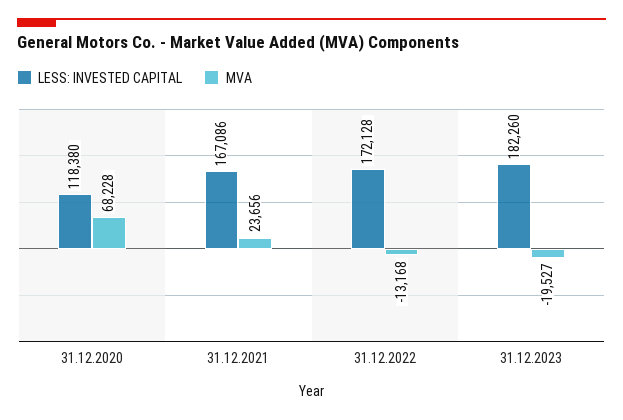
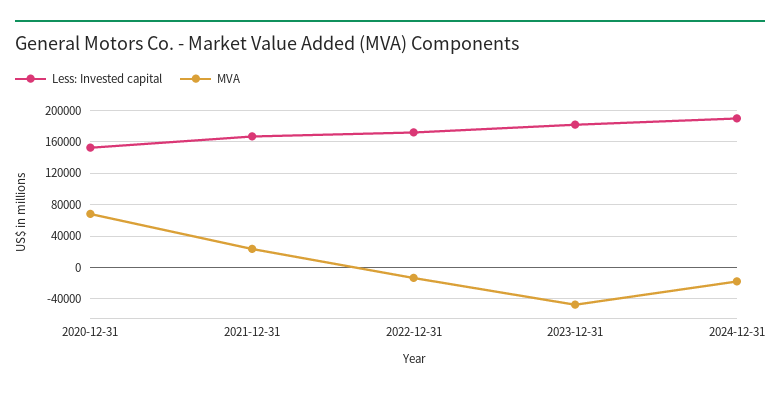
LESS: INVESTED CAPITAL, 31.12.2020: 118380 -> 150000
MVA, 31.12.2023: -19527 -> -50000
LESS: INVESTED CAPITAL, 2024-12-31: none -> 190000
MVA, 2024-12-31: none -> -20000

